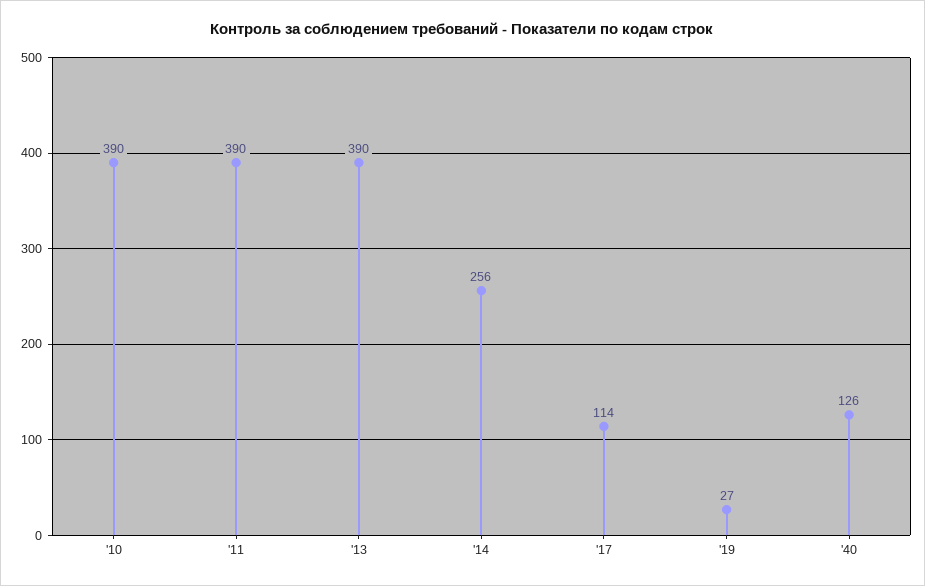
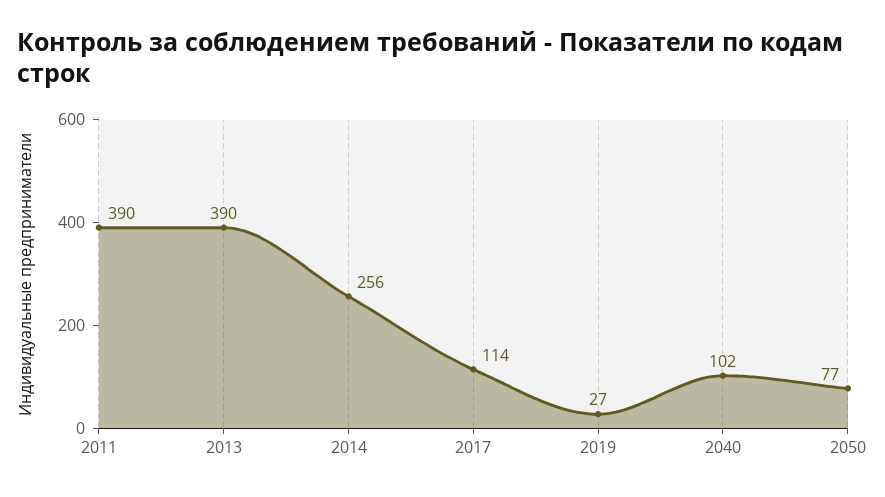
'10: 390 -> none
'40: 126 -> 102
2050: none -> 77

